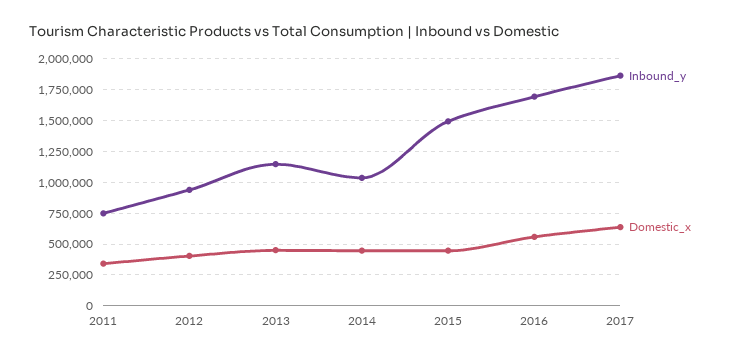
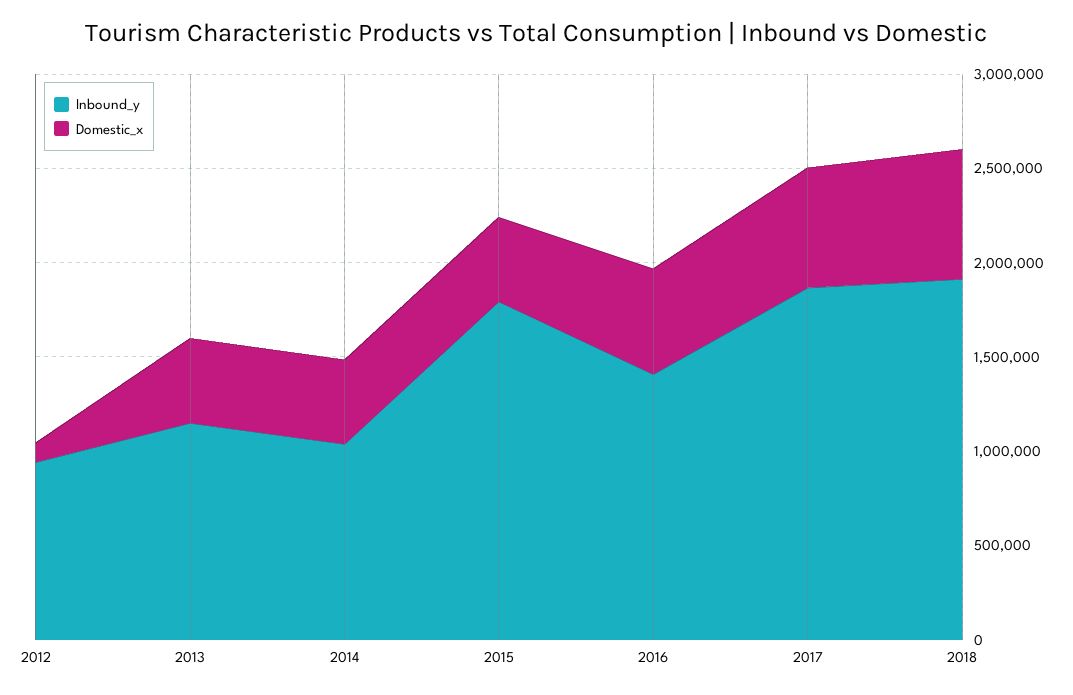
Inbound_y, 2011: 750000 -> none
Domestic_x, 2011: 350000 -> none
Domestic_x, 2012: 400000 -> 100000
Inbound_y, 2015: 1500000 -> 1800000
Inbound_y, 2016: 1700000 -> 1400000
Inbound_y, 2018: none -> 1900000
Domestic_x, 2018: none -> 700000

